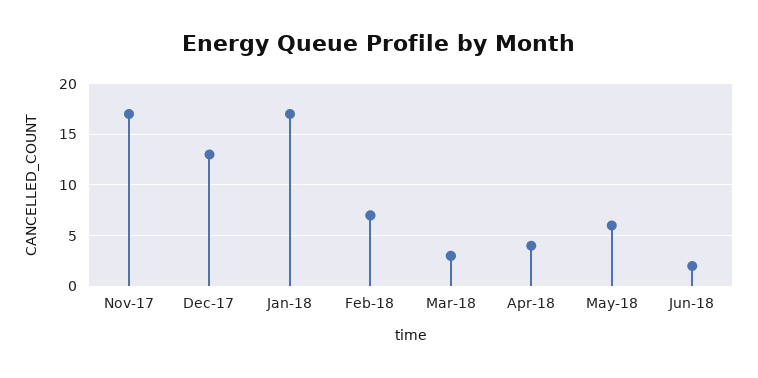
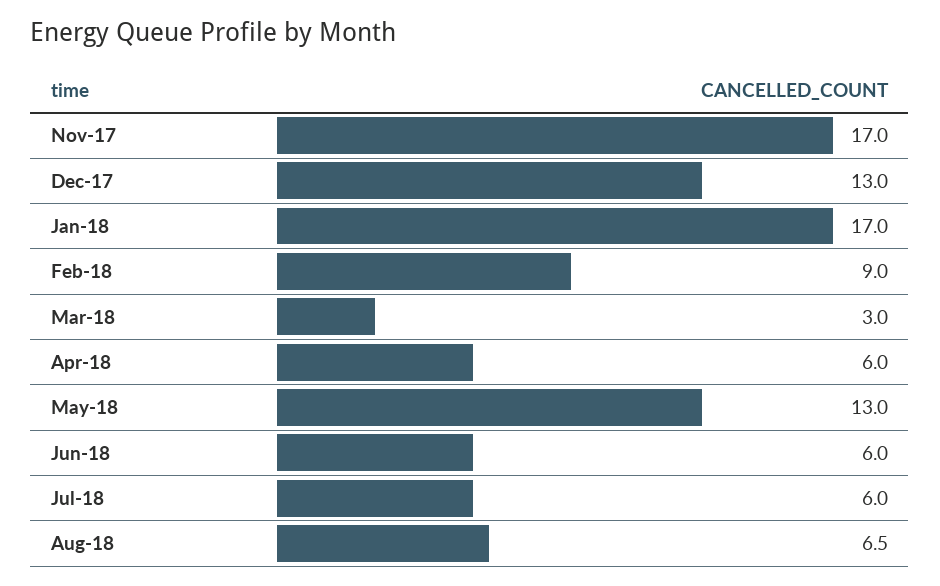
Feb-18: 7 -> 9
Apr-18: 4 -> 6
May-18: 6 -> 13
Jun-18: 2 -> 6
Jul-18: none -> 6
Aug-18: none -> 6.5

